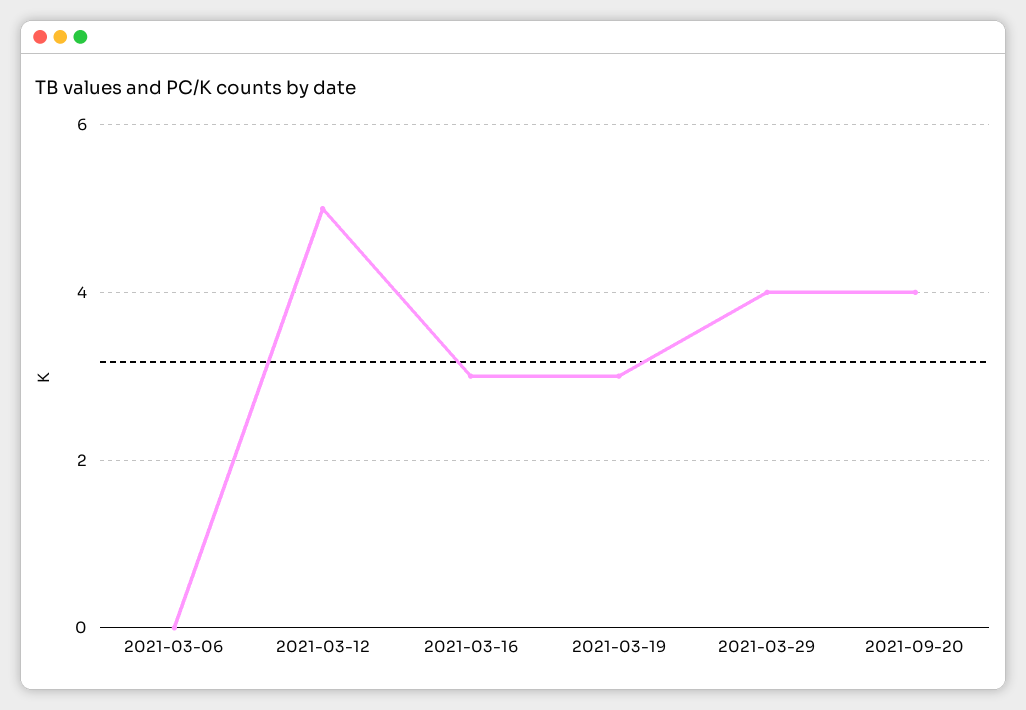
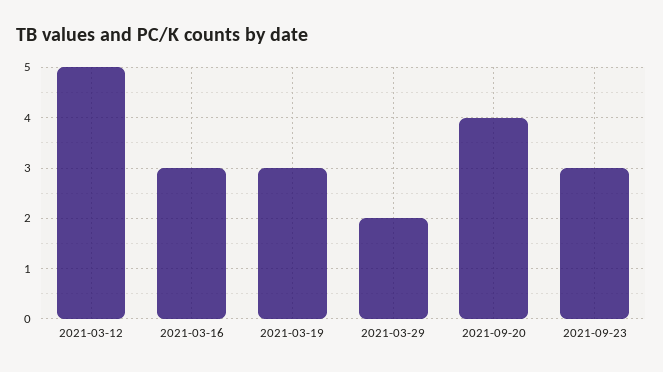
2021-03-06: 0 -> none
2021-03-29: 4 -> 2
2021-09-23: none -> 3

